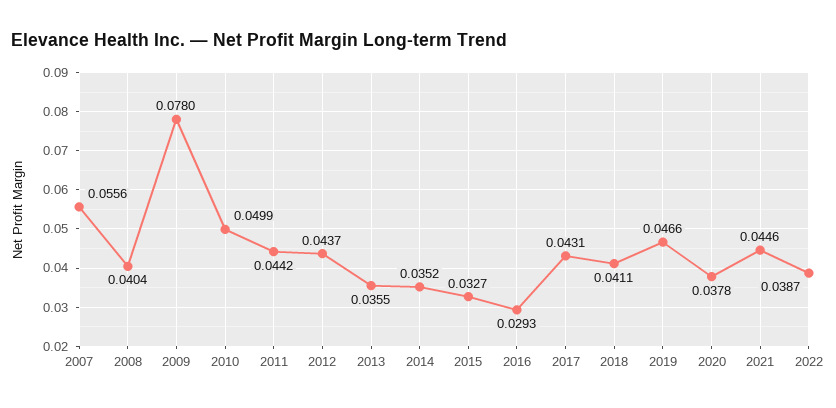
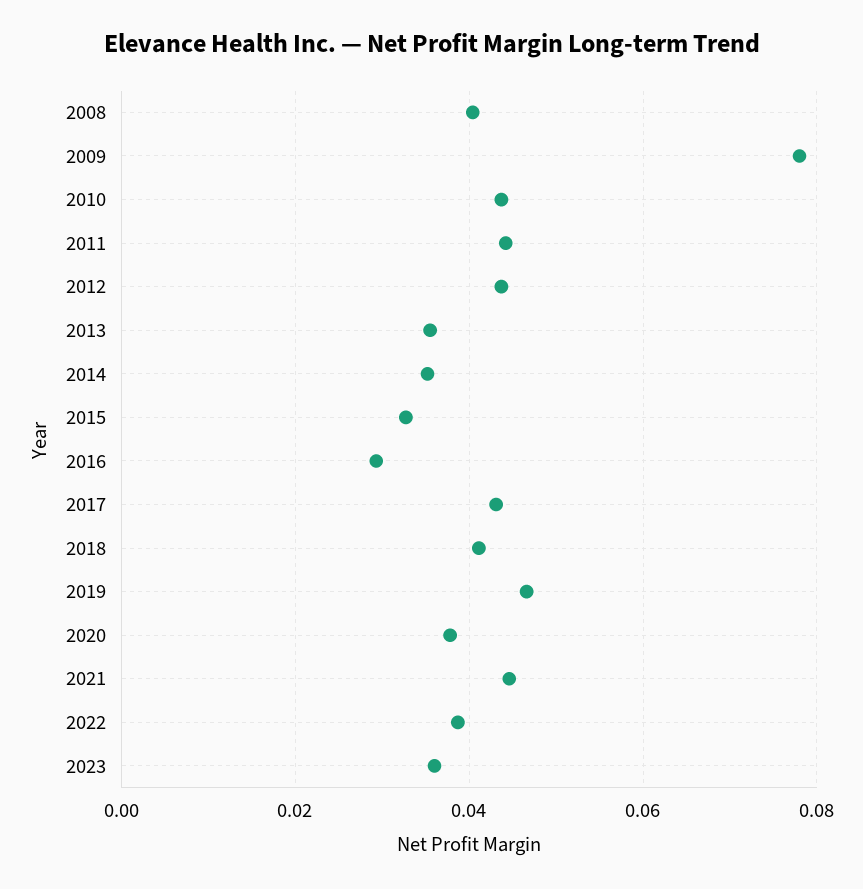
2007: 0.0556 -> none
2010: 0.0499 -> 0.044
2023: none -> 0.036

